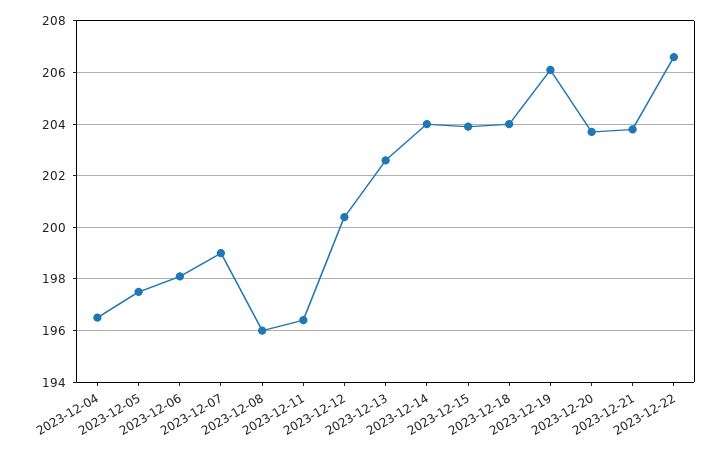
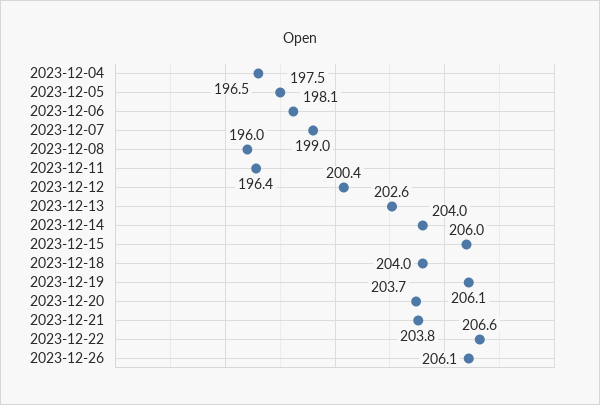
2023-12-15: 204 -> 206
2023-12-26: none -> 206.1

